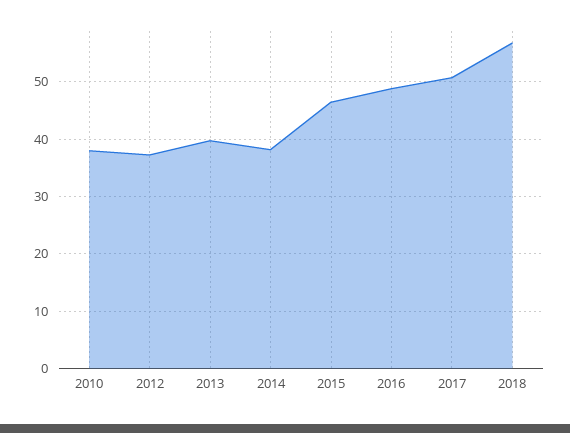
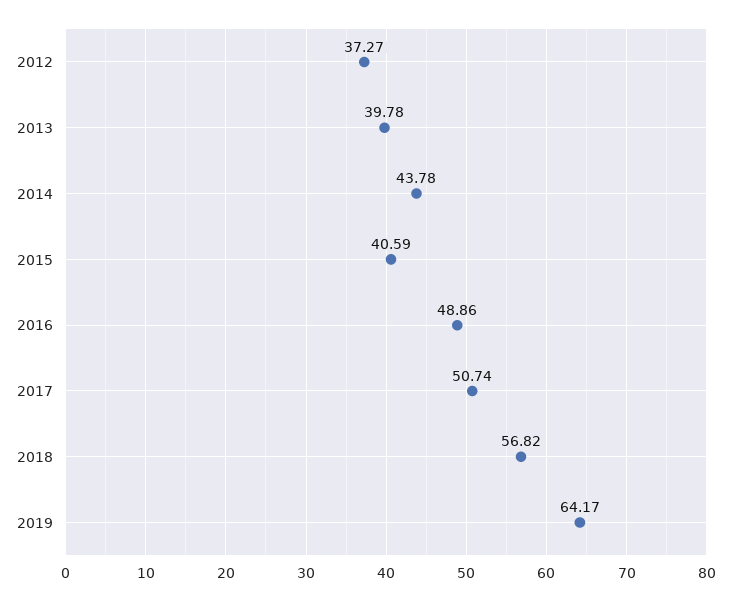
2010: 38 -> none
2014: 38 -> 43.78
2015: 46 -> 40.59
2019: none -> 64.17

